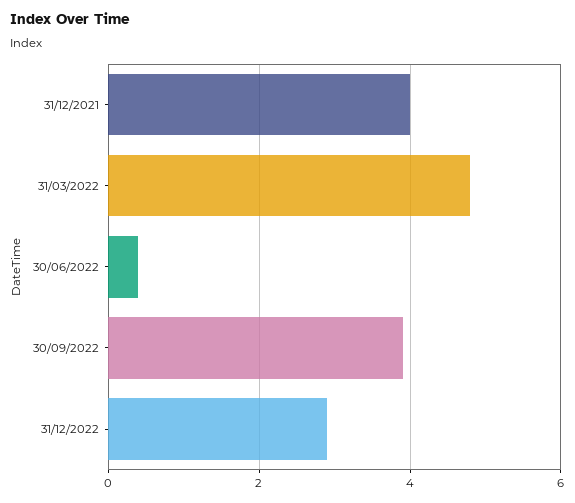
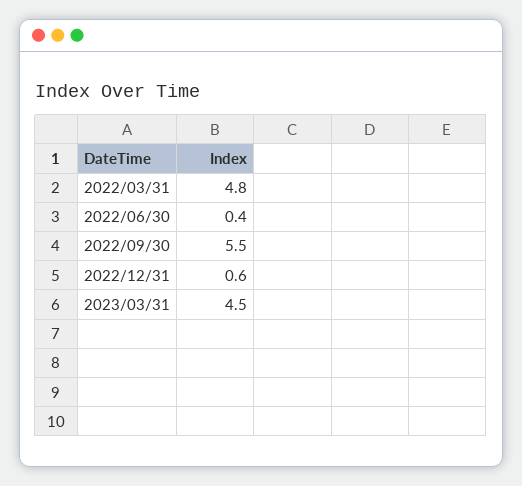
31/12/2021: 4 -> none
30/09/2022: 4 -> 5.5
31/12/2022: 3 -> 0.6
2023/03/31: none -> 4.5

